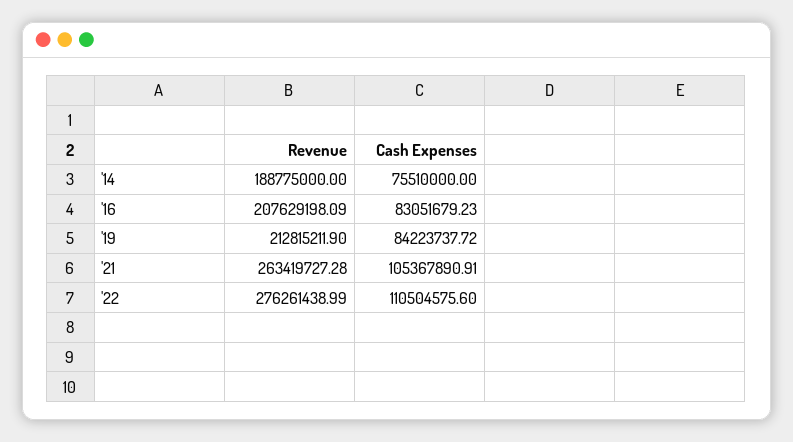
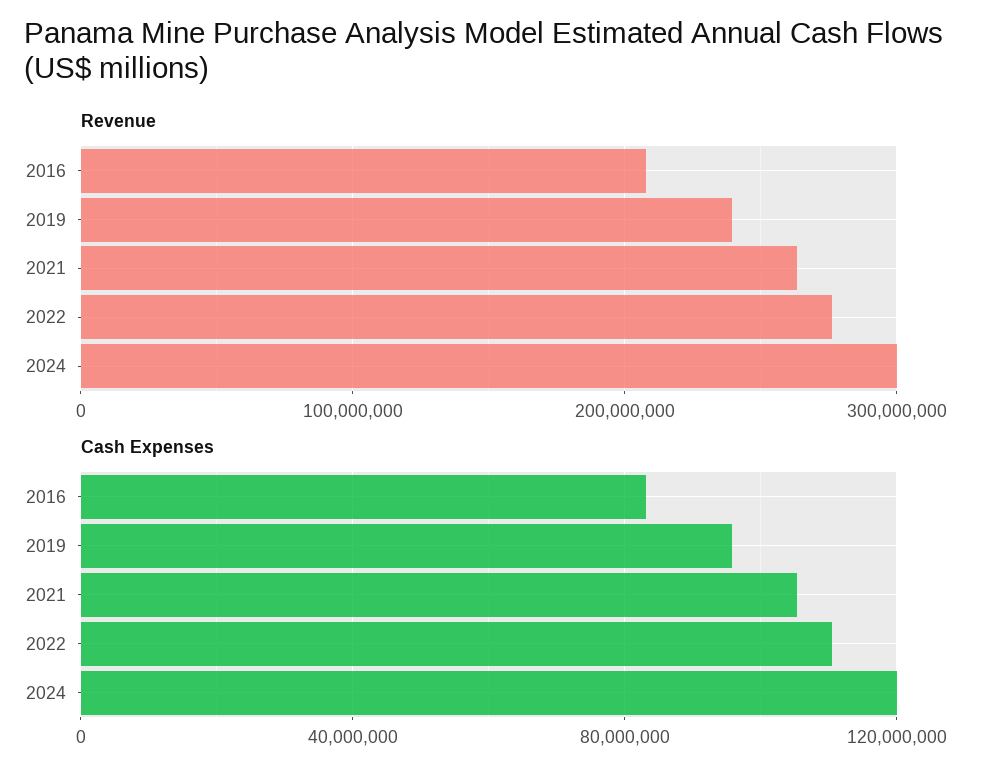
Revenue, '14: 188775000 -> none
Cash Expenses, '14: 75510000 -> none
Revenue, '19: 212815211.9 -> 240000000
Cash Expenses, '19: 84223737.72 -> 95000000
Revenue, 2024: none -> 300000000
Cash Expenses, 2024: none -> 120000000

